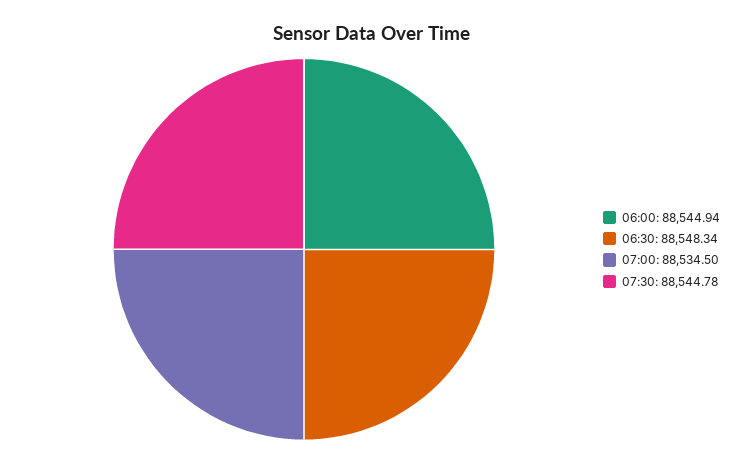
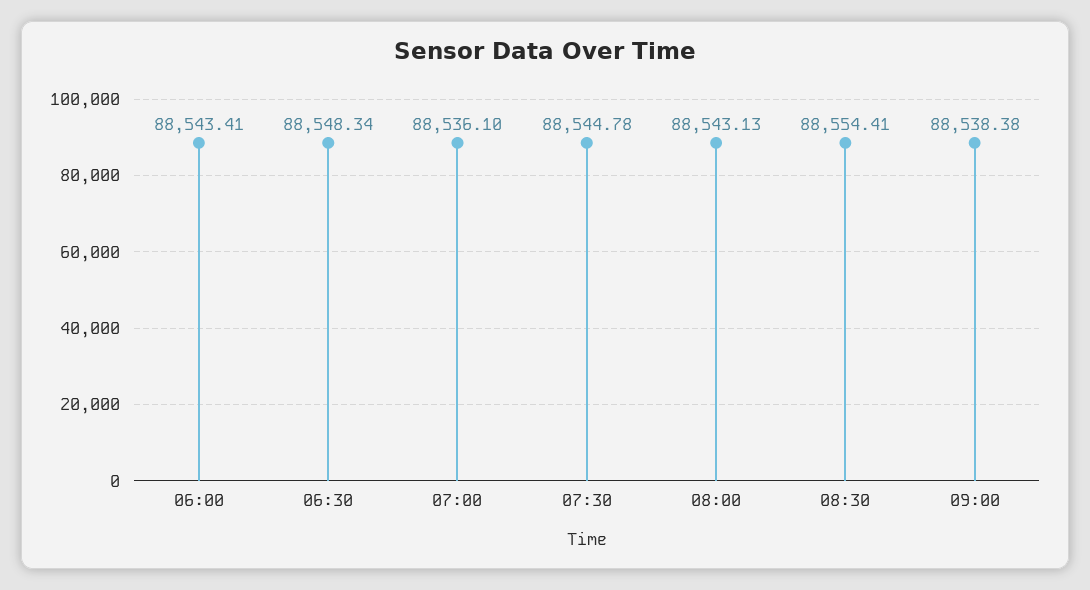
06:00: 88544.94 -> 88543.41
07:00: 88534.5 -> 88536.1
08:00: none -> 88543.13
08:30: none -> 88554.41
09:00: none -> 88538.38

